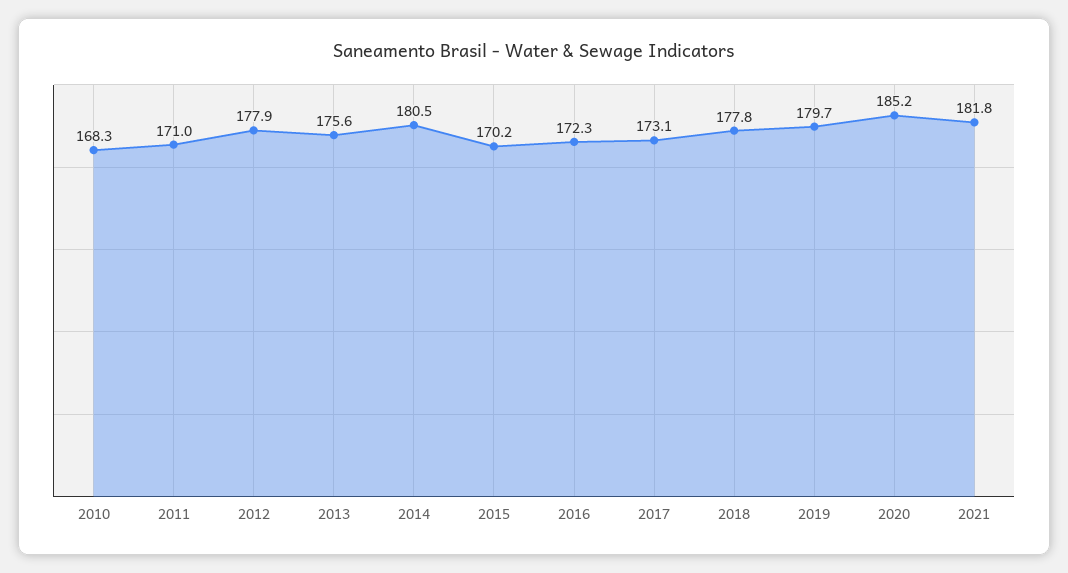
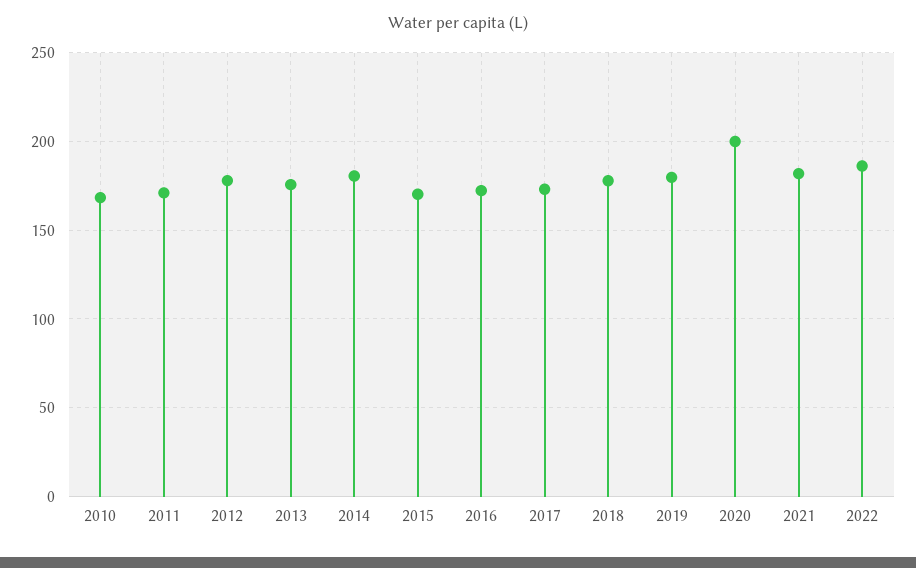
2020: 185.2 -> 200
2022: none -> 185

